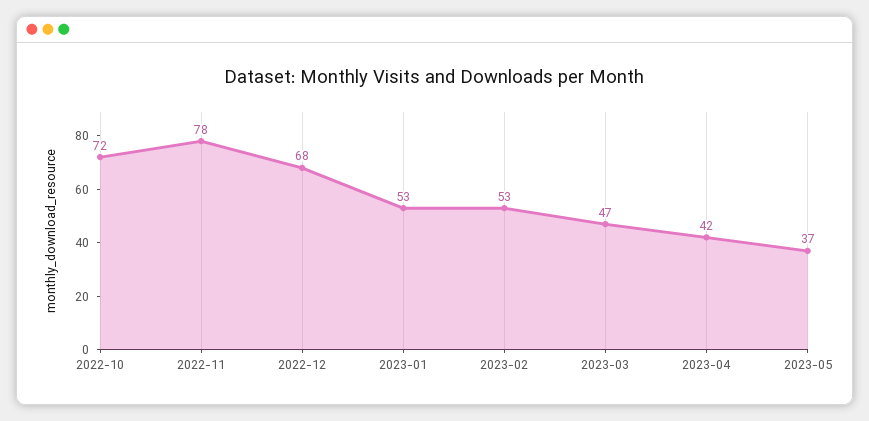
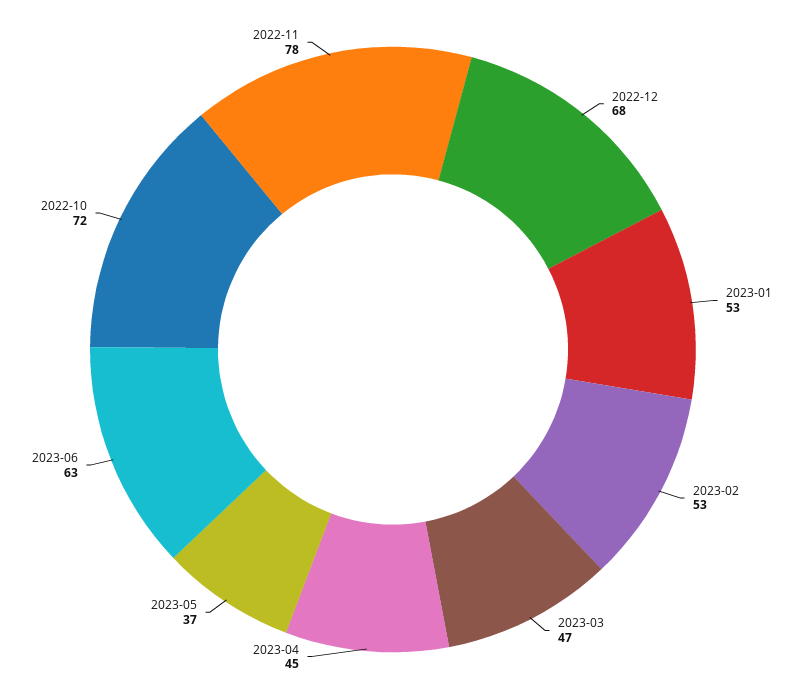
2023-04: 42 -> 45
2023-06: none -> 63

